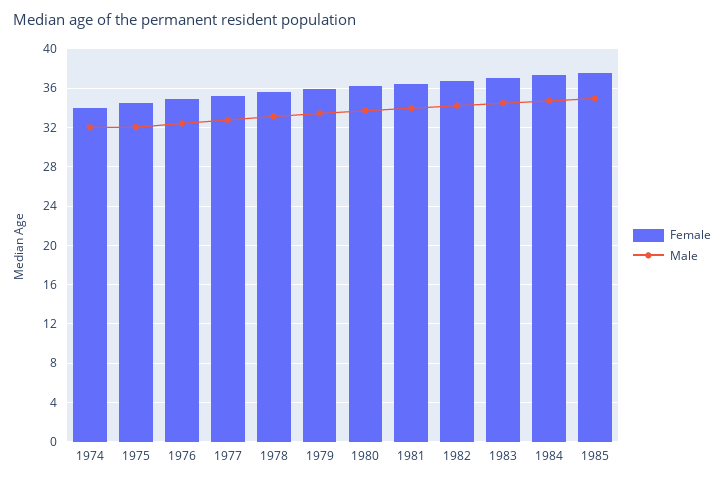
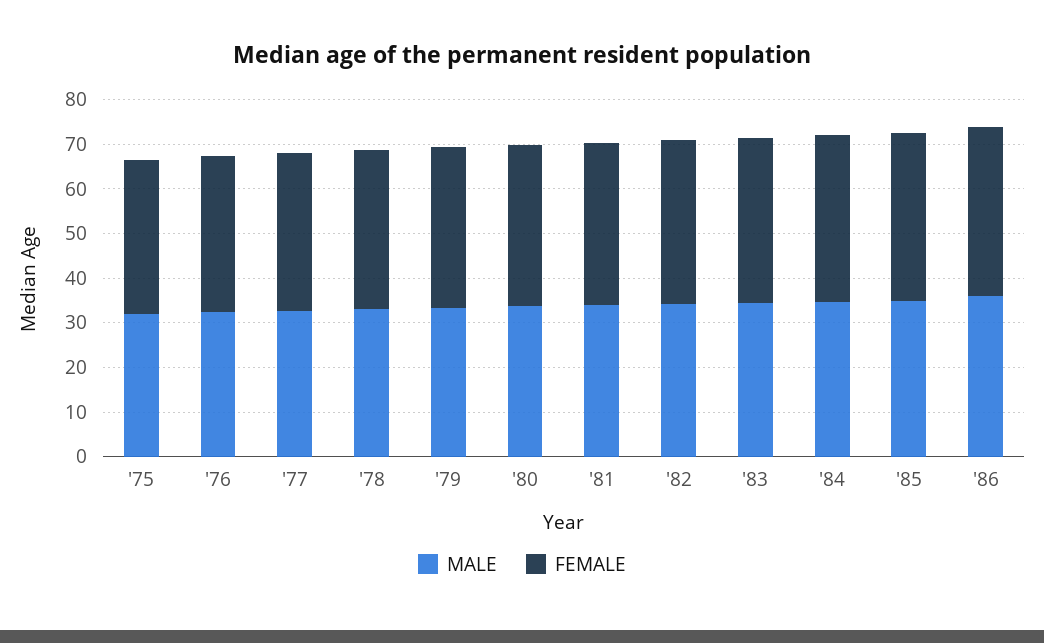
Female, 1974: 34 -> none
Male, 1974: 32 -> none
Male, '86: none -> 36
Female, '86: none -> 38

